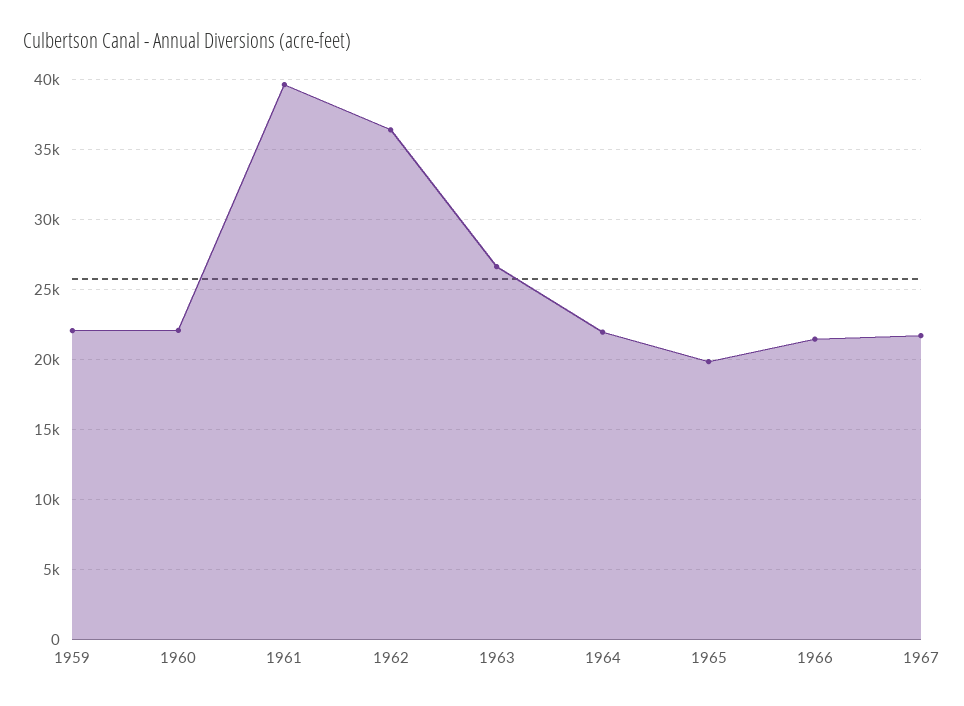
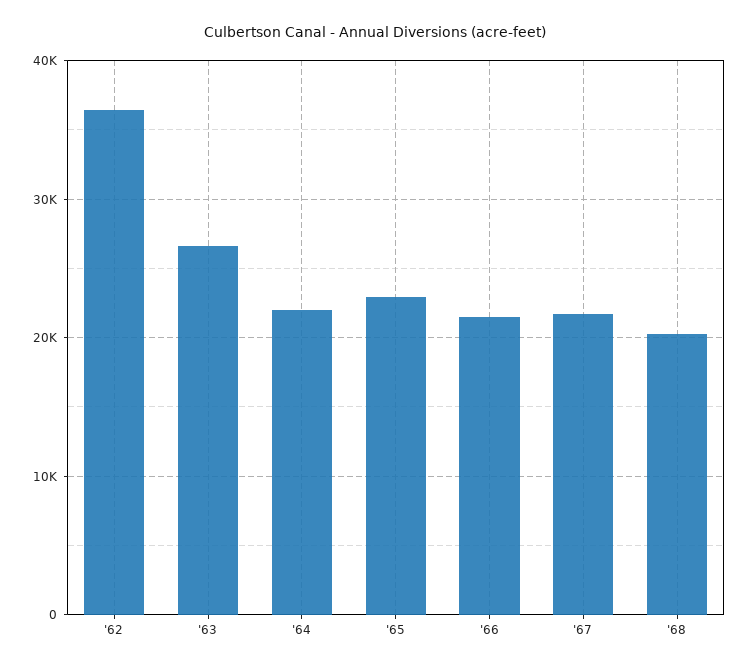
1959: 22000 -> none
1960: 22000 -> none
1961: 39500 -> none
1965: 20000 -> 23000
'68: none -> 20000

